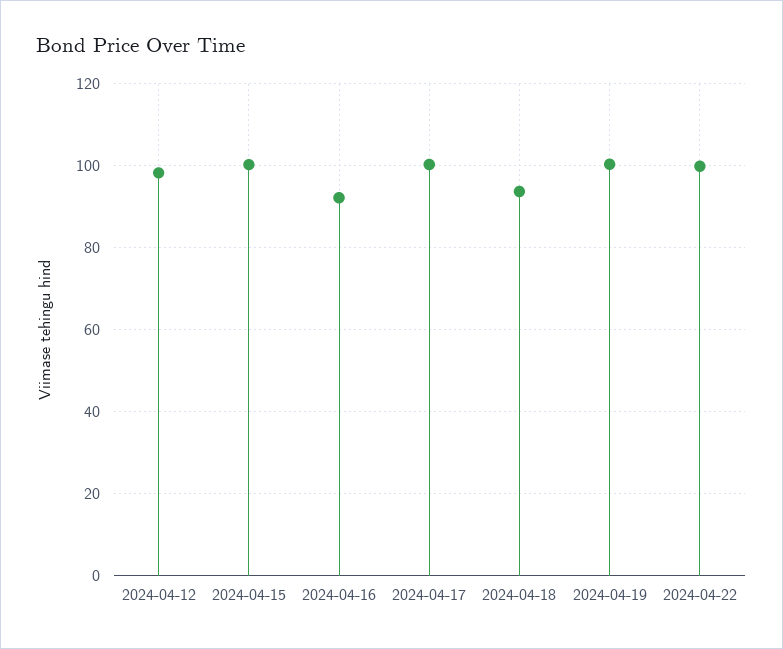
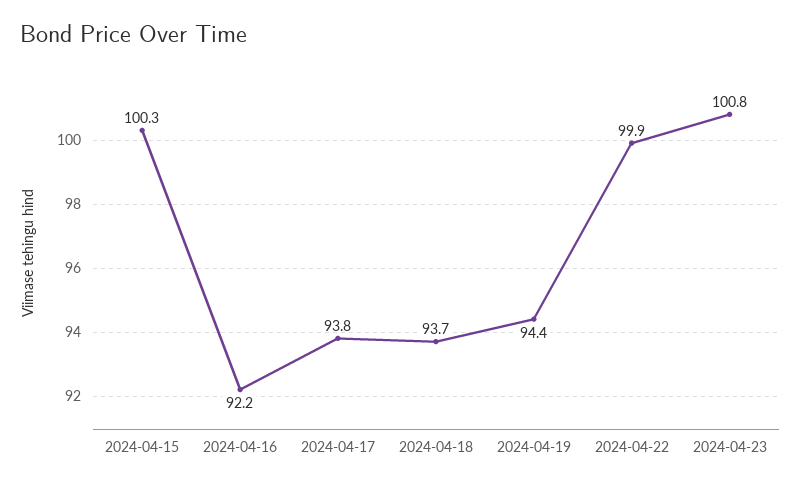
2024-04-12: 98 -> none
2024-04-17: 100 -> 93.8
2024-04-19: 100 -> 94.4
2024-04-23: none -> 100.8

